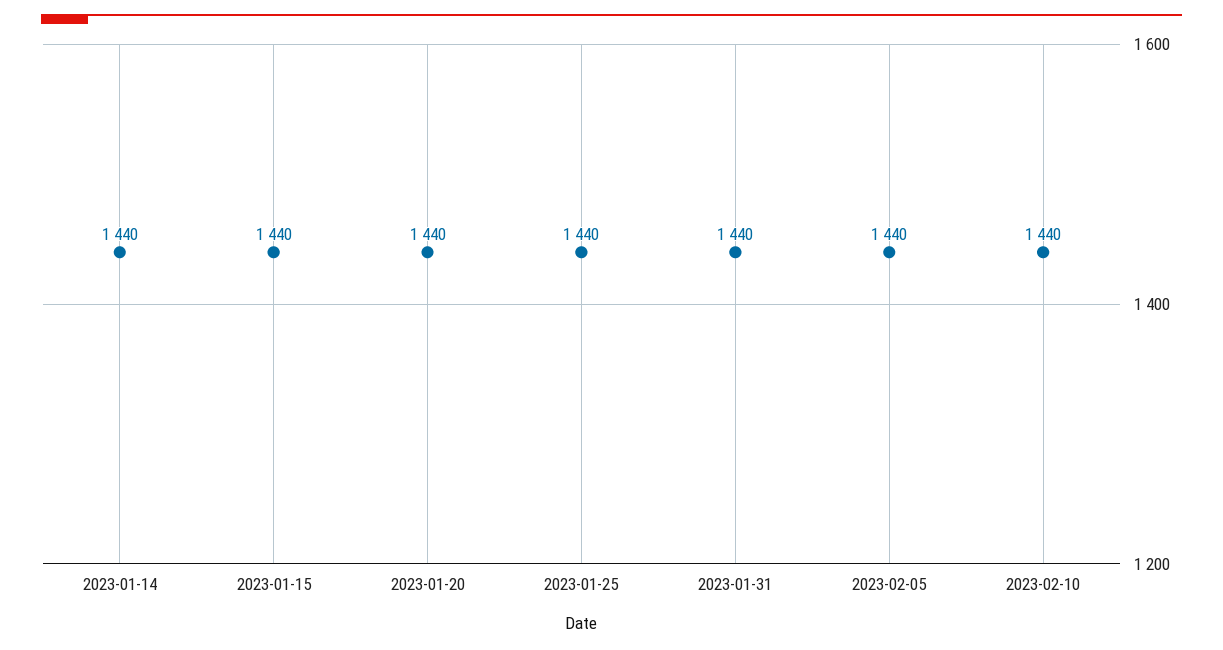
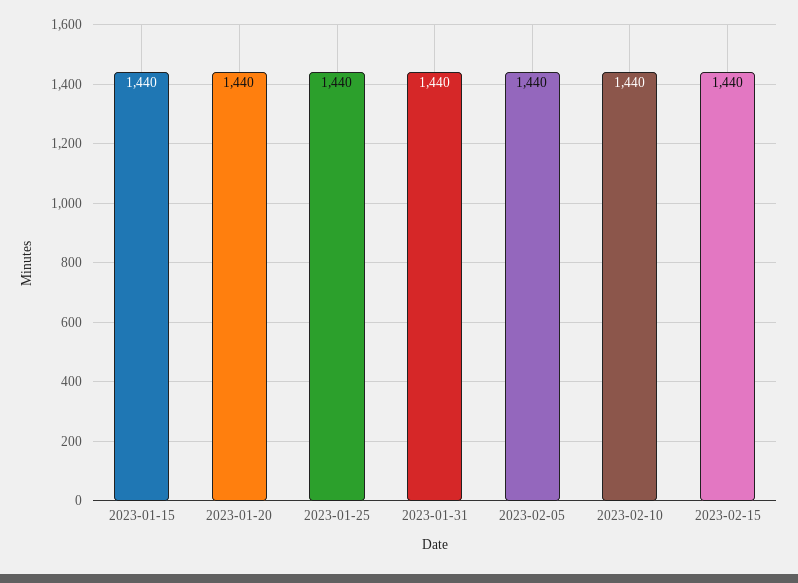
2023-01-14: 1440 -> none
2023-02-15: none -> 1440

